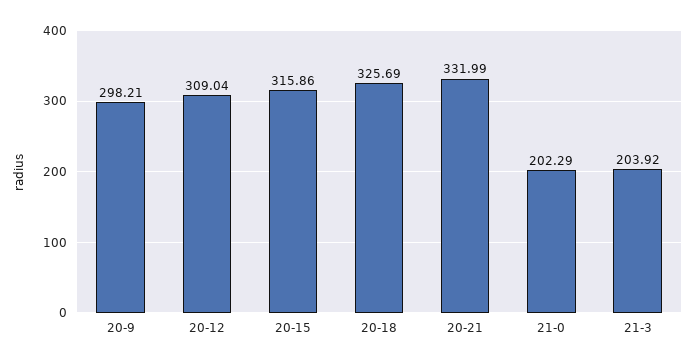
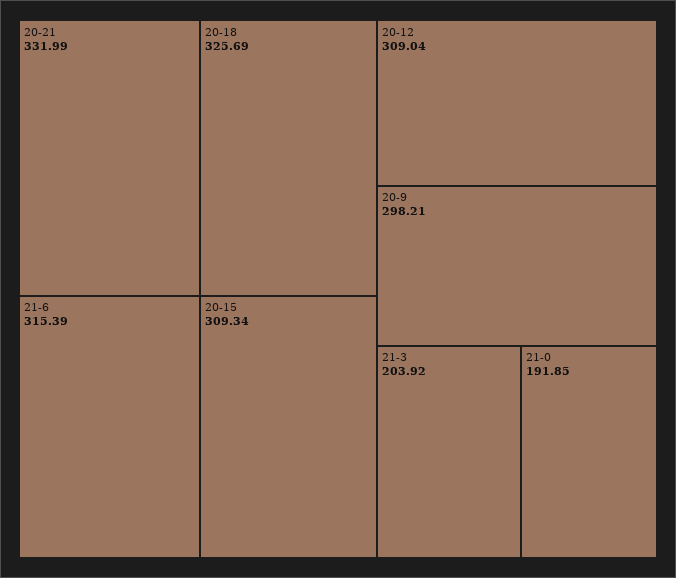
20-15: 315.86 -> 309.34
21-0: 202.29 -> 191.85
21-6: none -> 315.39

